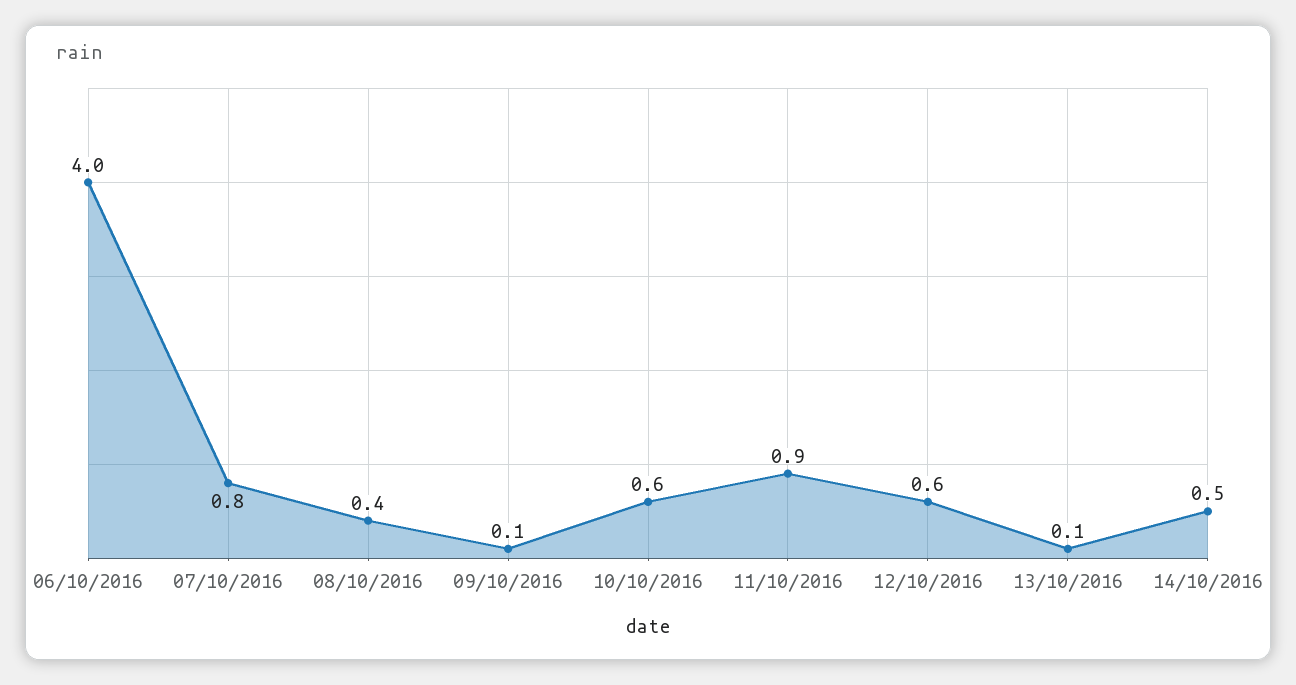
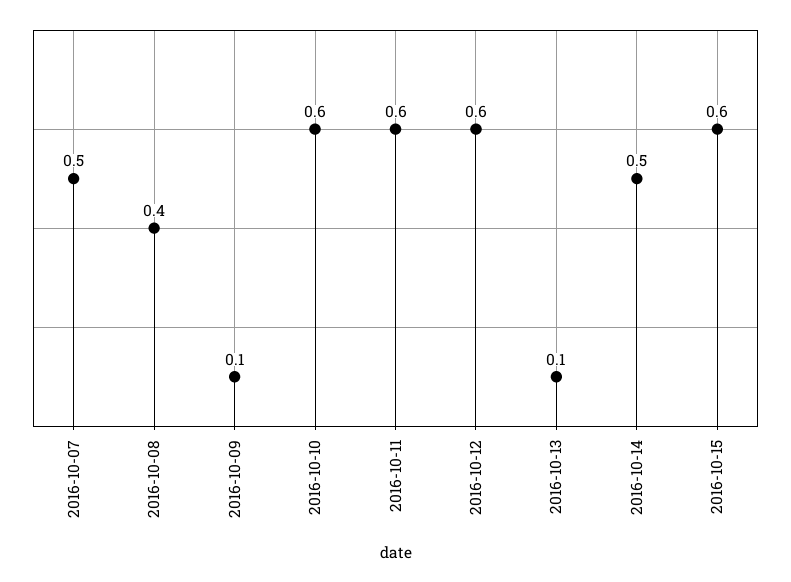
06/10/2016: 4 -> none
07/10/2016: 0.8 -> 0.5
11/10/2016: 0.9 -> 0.6
2016-10-15: none -> 0.6

